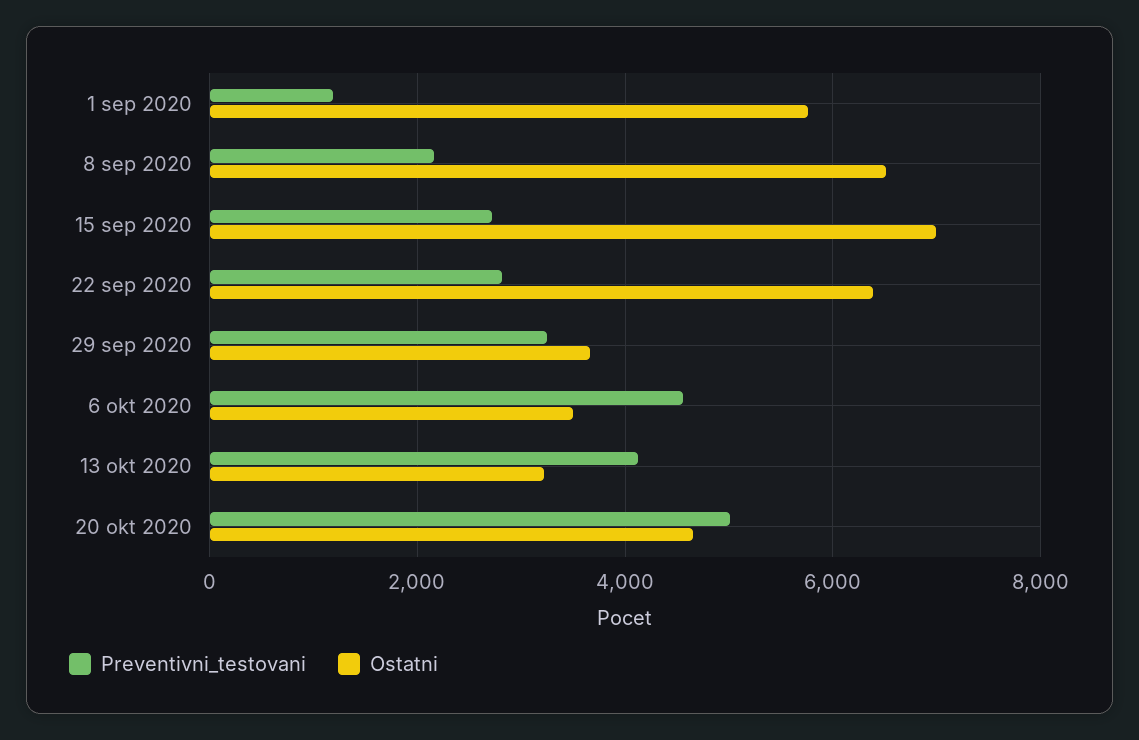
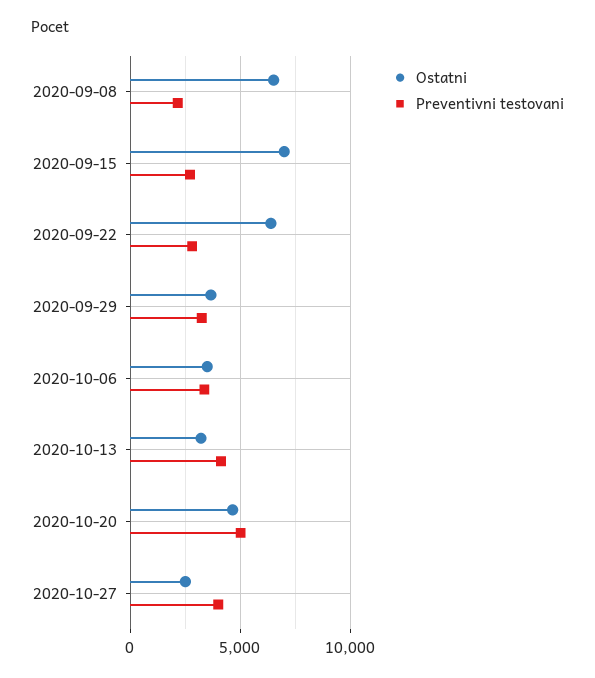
Preventivni_testovani, 1 sep 2020: 1200 -> none
Ostatni, 1 sep 2020: 5800 -> none
Preventivni_testovani, 6 okt 2020: 4600 -> 3500
Ostatni, 2020-10-27: none -> 2500
Preventivni_testovani, 2020-10-27: none -> 4000

